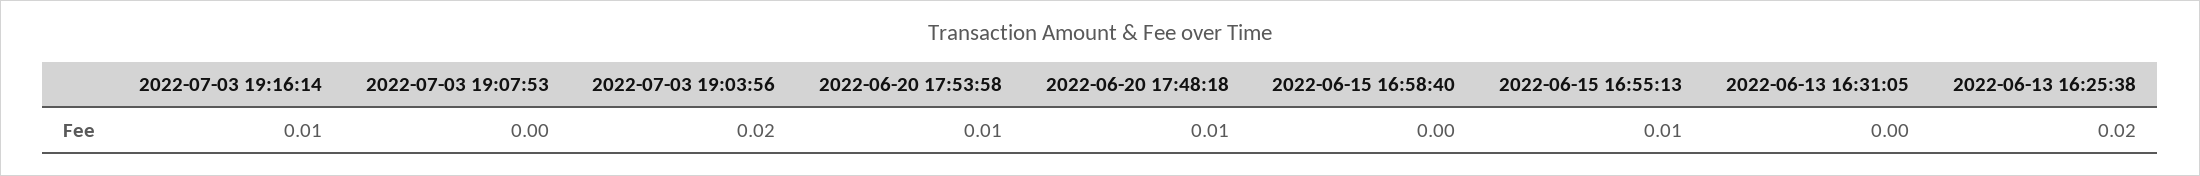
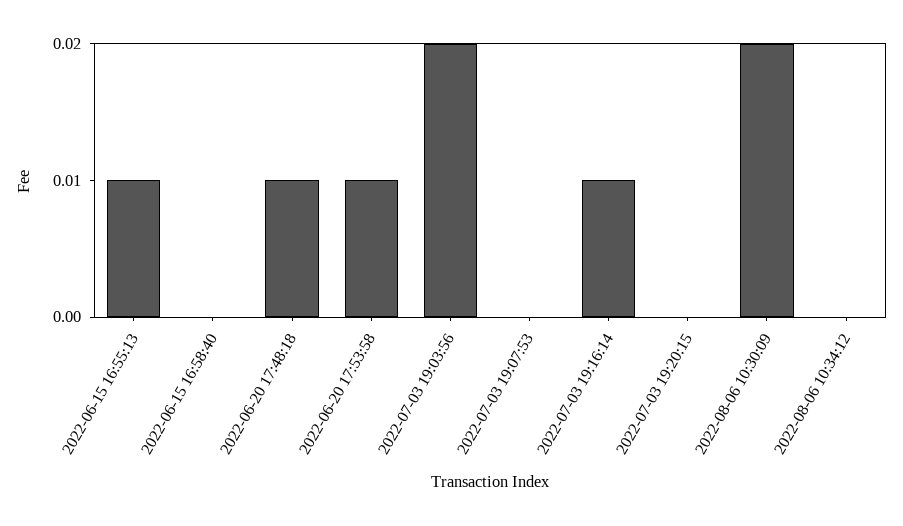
2022-06-13 16:31:05: 0 -> none
2022-06-13 16:25:38: 0.02 -> none
2022-07-03 19:20:15: none -> 0
2022-08-06 10:30:09: none -> 0.02
2022-08-06 10:34:12: none -> 0

